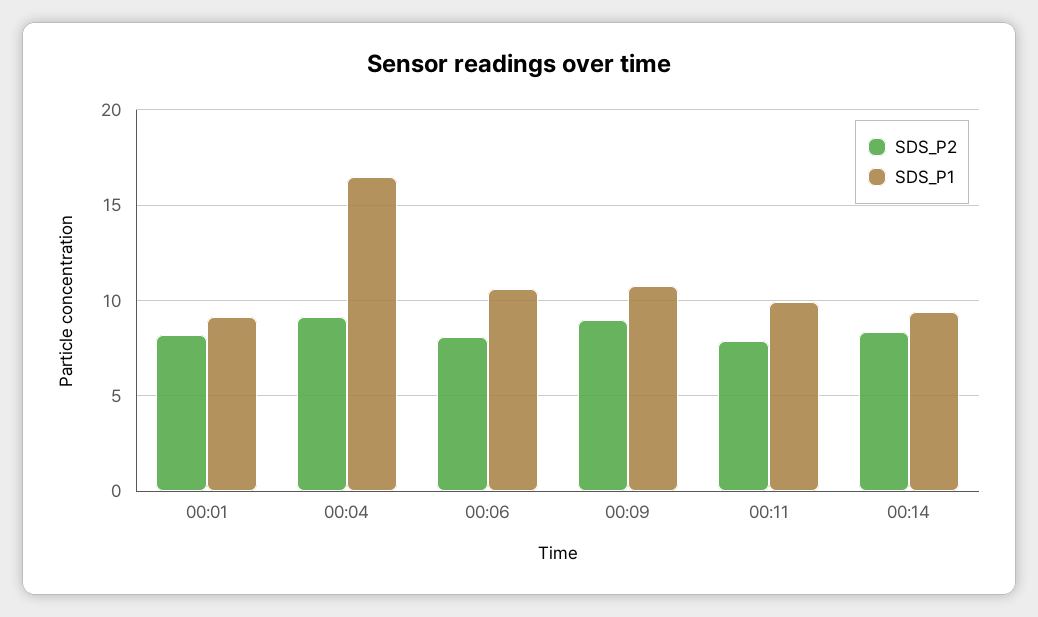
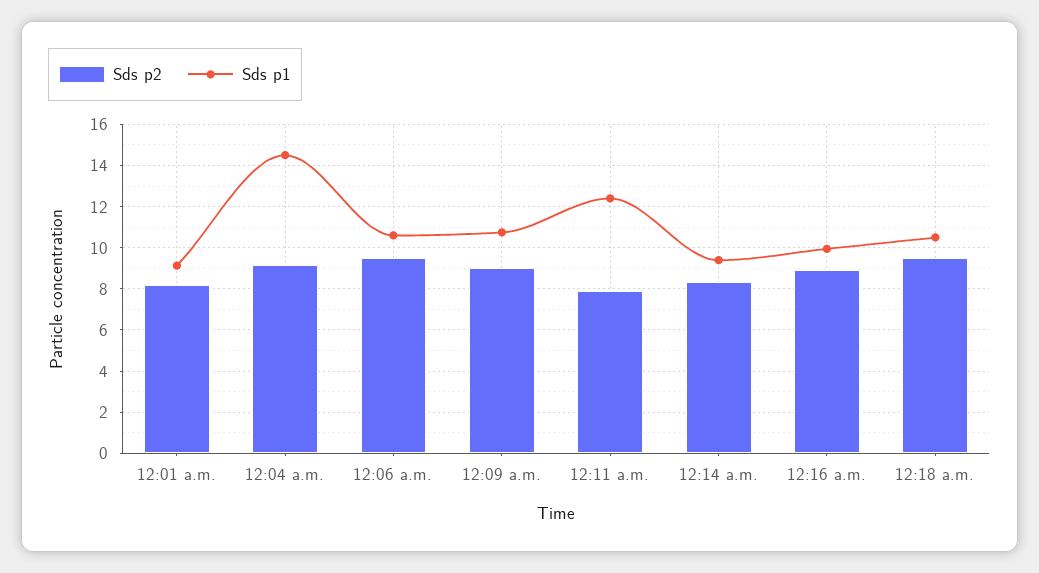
SDS_P1, 00:04: 16.5 -> 14.5
SDS_P2, 00:06: 8 -> 9.5
SDS_P1, 00:11: 10 -> 12.5
SDS_P2, 12:16 a.m.: none -> 9
SDS_P1, 12:16 a.m.: none -> 10
SDS_P2, 12:18 a.m.: none -> 9.5
SDS_P1, 12:18 a.m.: none -> 10.5

